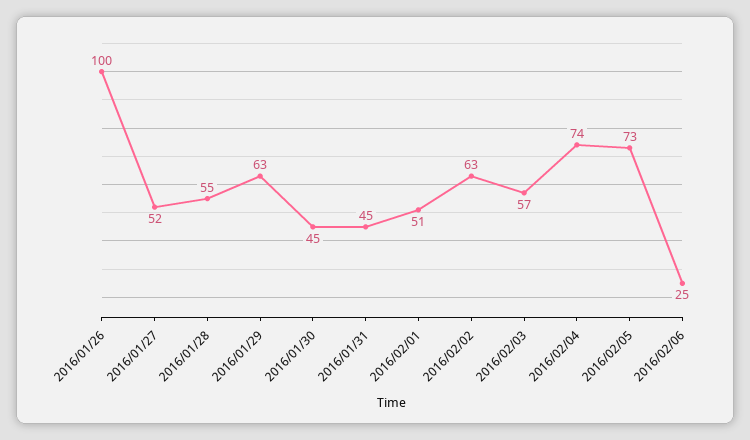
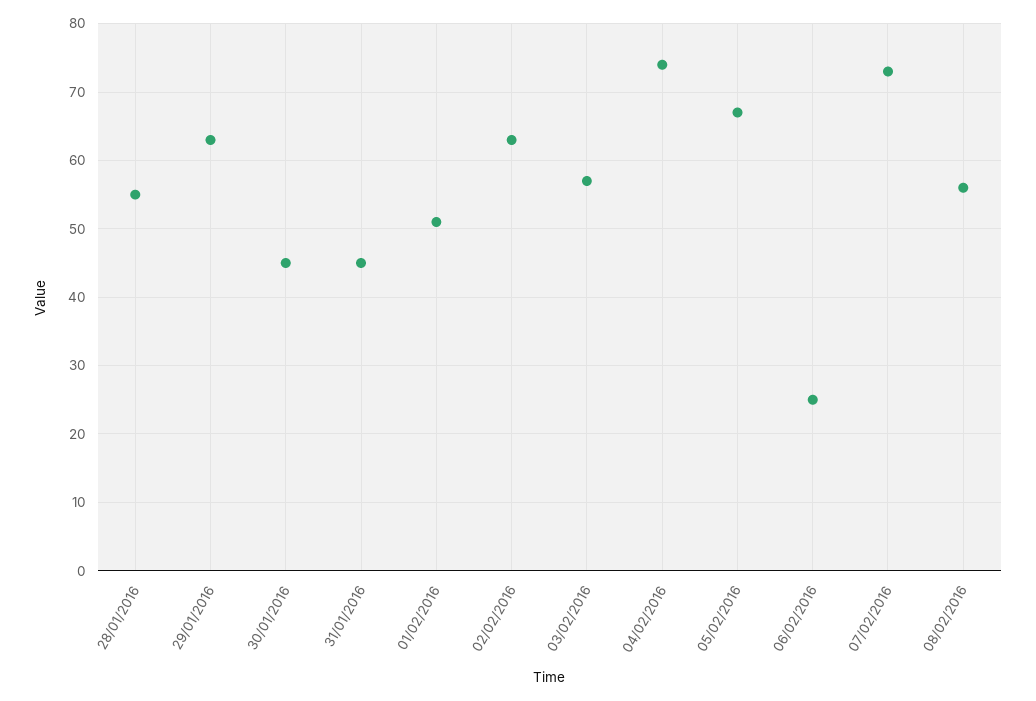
2016/01/26: 100 -> none
2016/01/27: 52 -> none
2016/02/05: 73 -> 67
07/02/2016: none -> 73
08/02/2016: none -> 56

